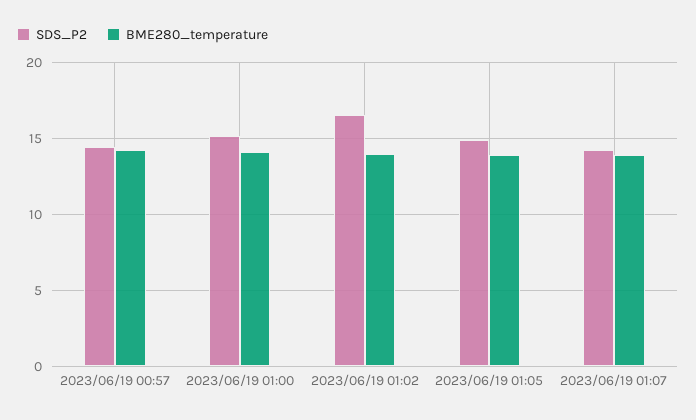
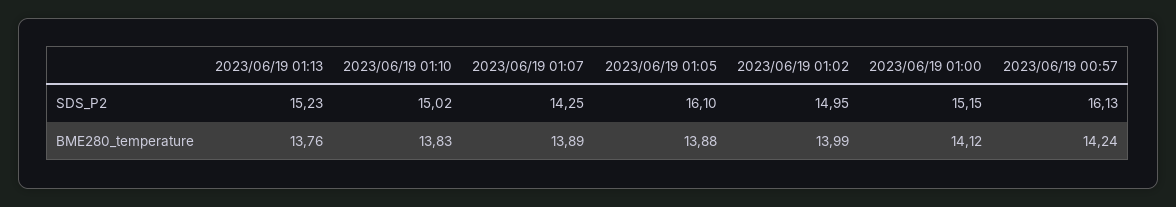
SDS_P2, 2023/06/19 00:57: 14.5 -> 16.13
SDS_P2, 2023/06/19 01:02: 16.5 -> 14.95
SDS_P2, 2023/06/19 01:05: 15 -> 16.1
SDS_P2, 2023/06/19 01:13: none -> 15.23
SDS_P2, 2023/06/19 01:10: none -> 15.02
BME280_temperature, 2023/06/19 01:13: none -> 13.76
BME280_temperature, 2023/06/19 01:10: none -> 13.83

